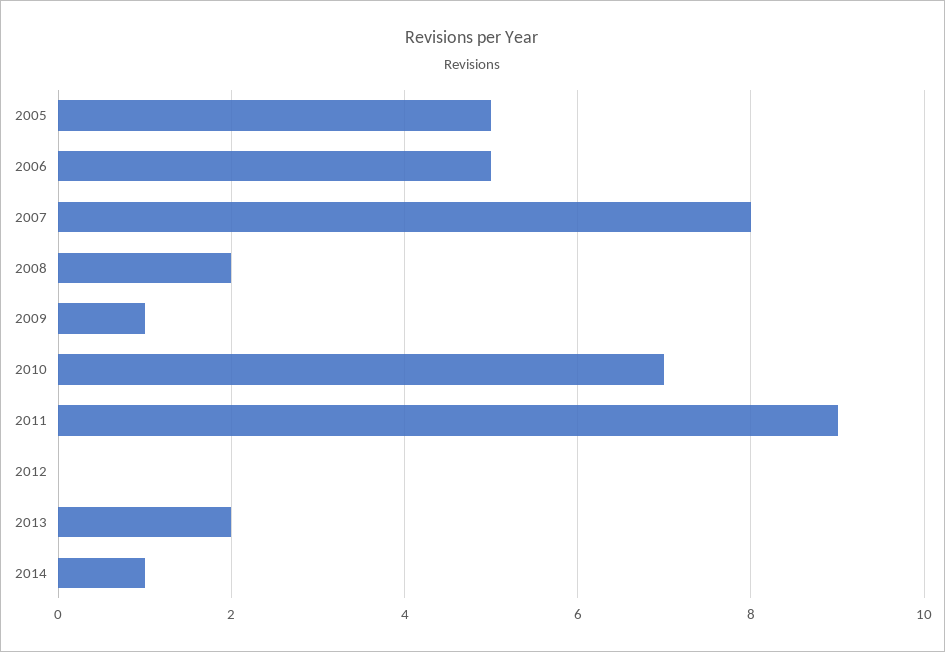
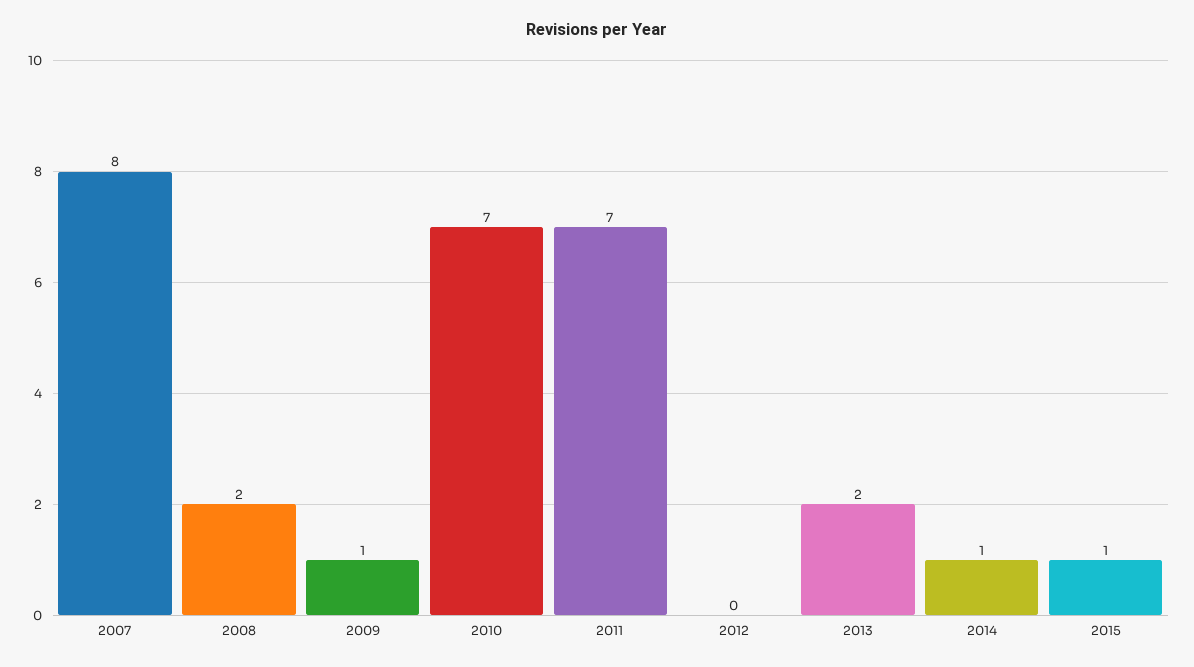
2005: 5 -> none
2006: 5 -> none
2011: 9 -> 7
2015: none -> 1

